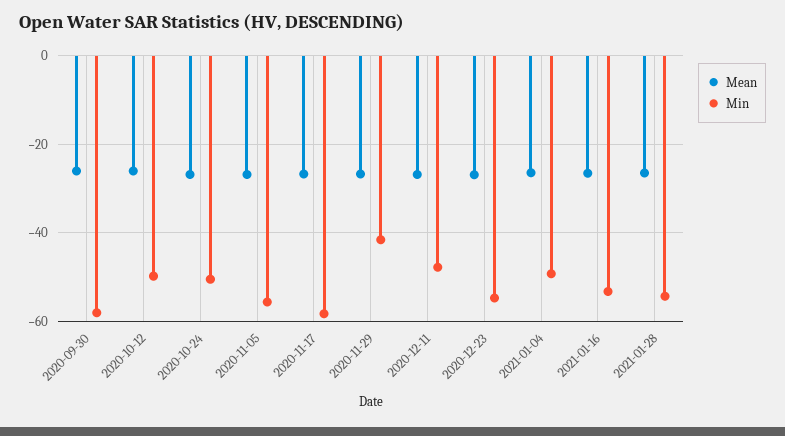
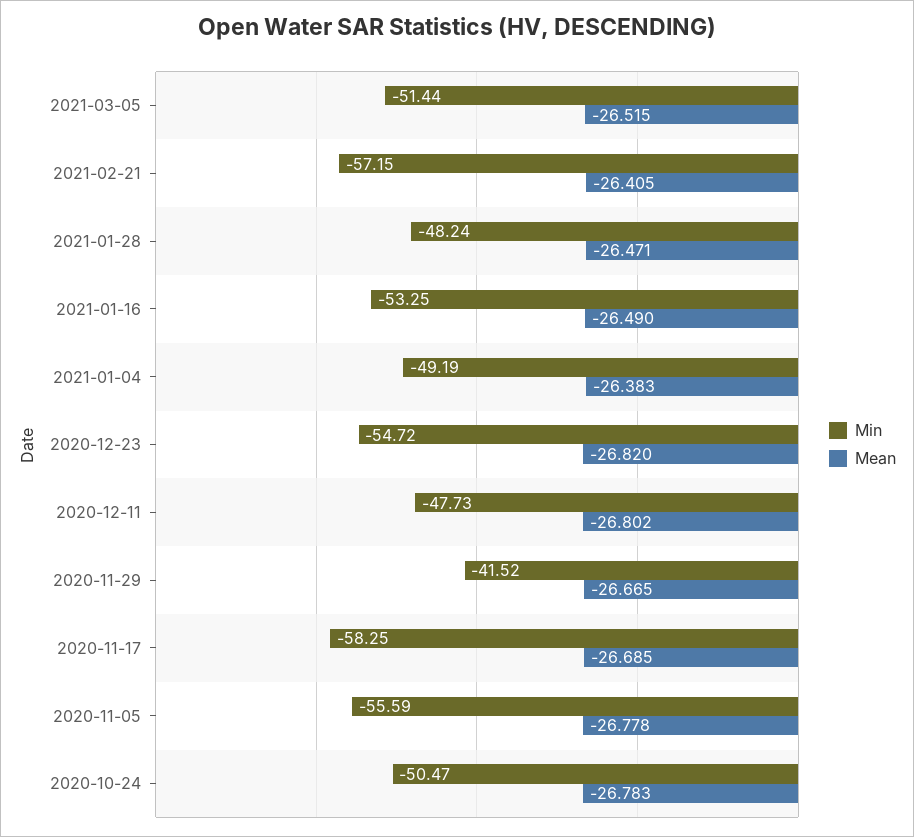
Mean, 2020-09-30: -26 -> none
Min, 2020-09-30: -58 -> none
Mean, 2020-10-12: -26 -> none
Min, 2020-10-12: -50 -> none
Min, 2021-01-28: -54 -> -48.24
Min, 2021-03-05: none -> -51.44
Mean, 2021-03-05: none -> -26.515
Min, 2021-02-21: none -> -57.15
Mean, 2021-02-21: none -> -26.405

